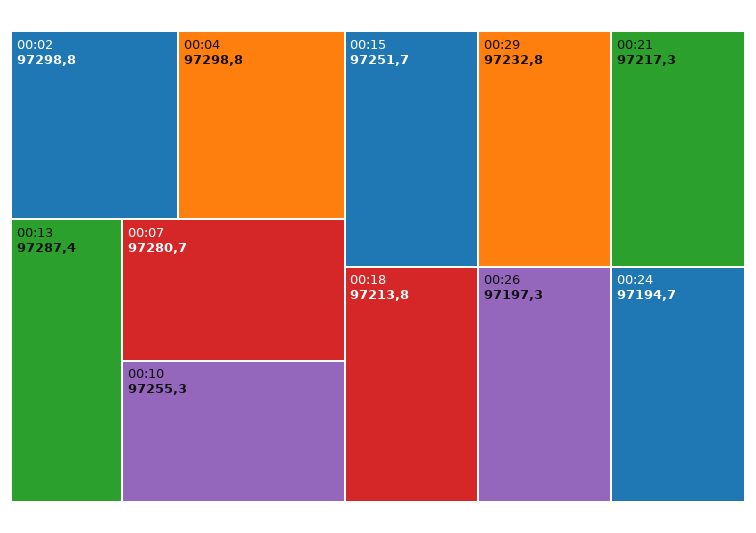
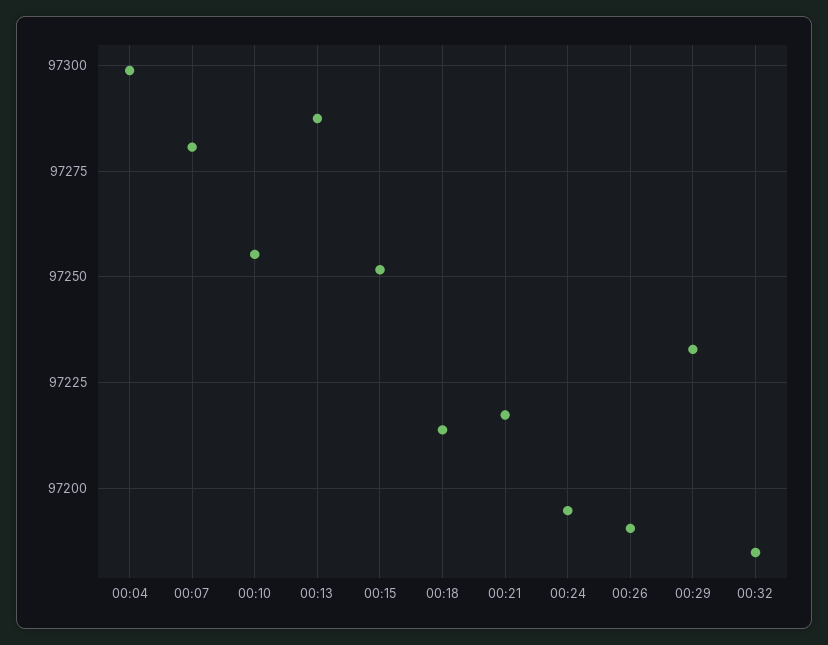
00:02: 97298.8 -> none
00:26: 97197.3 -> 97190
00:32: none -> 97185

